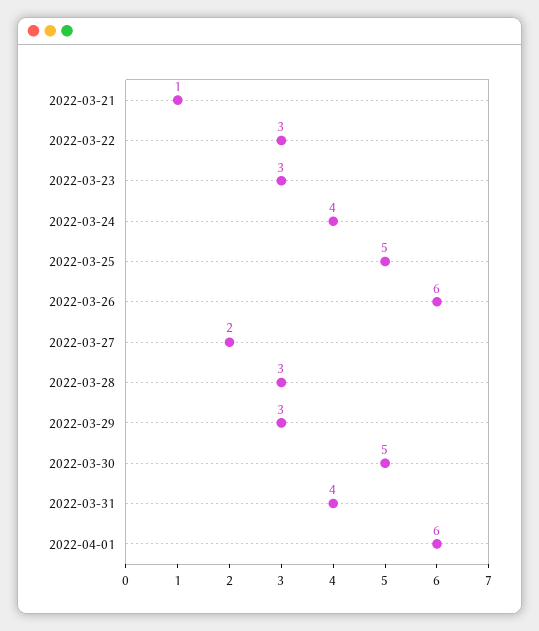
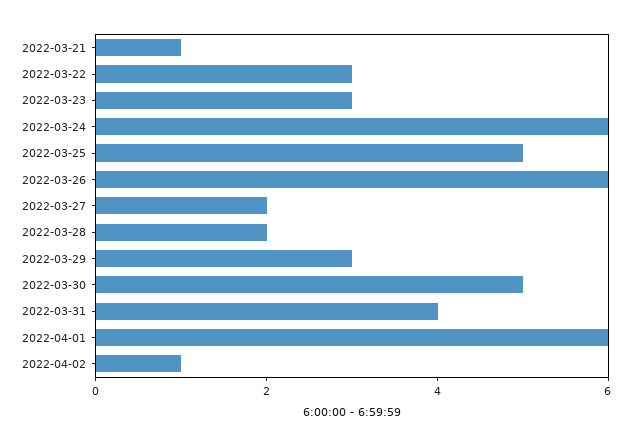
2022-03-24: 4 -> 6
2022-03-28: 3 -> 2
2022-04-02: none -> 1

